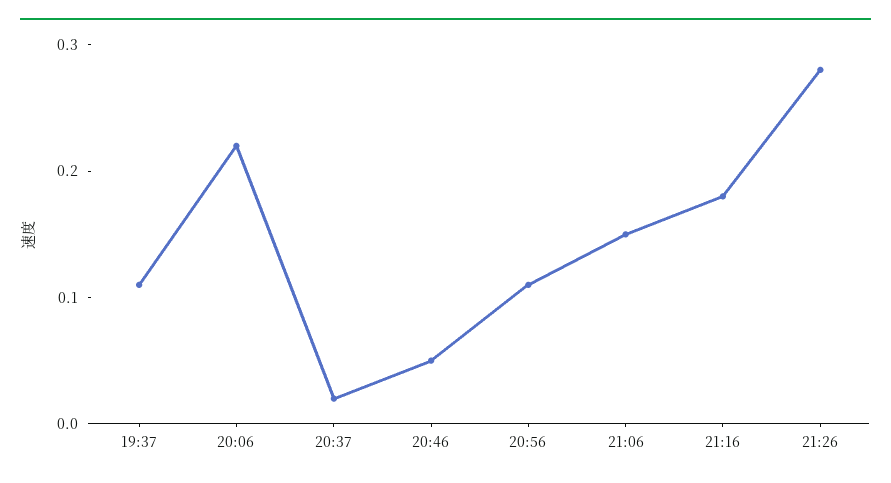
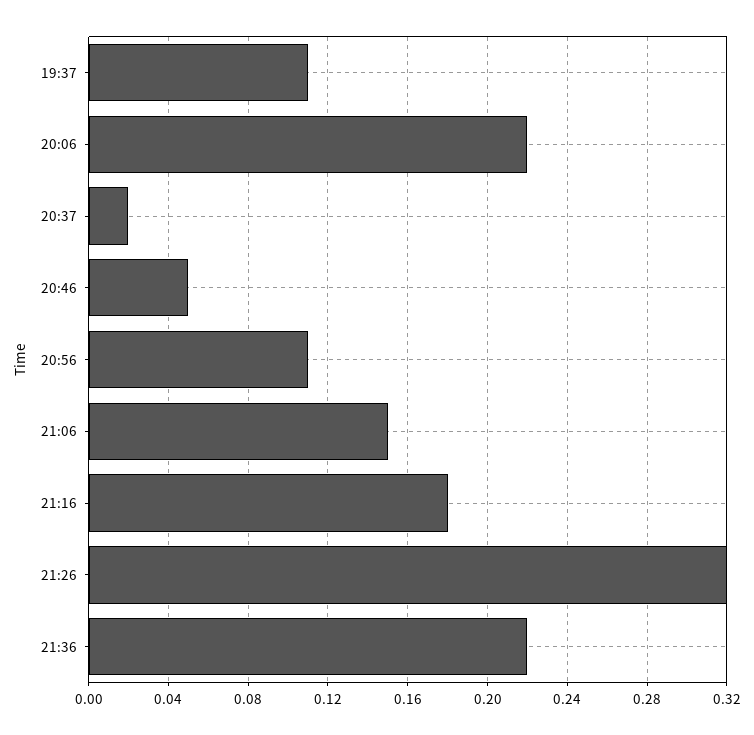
21:26: 0.28 -> 0.32
21:36: none -> 0.22

